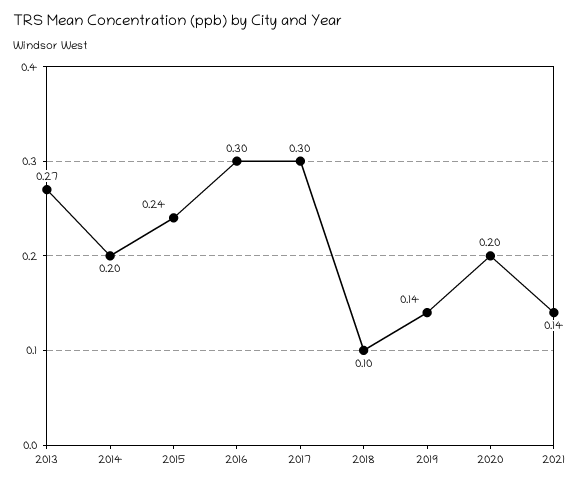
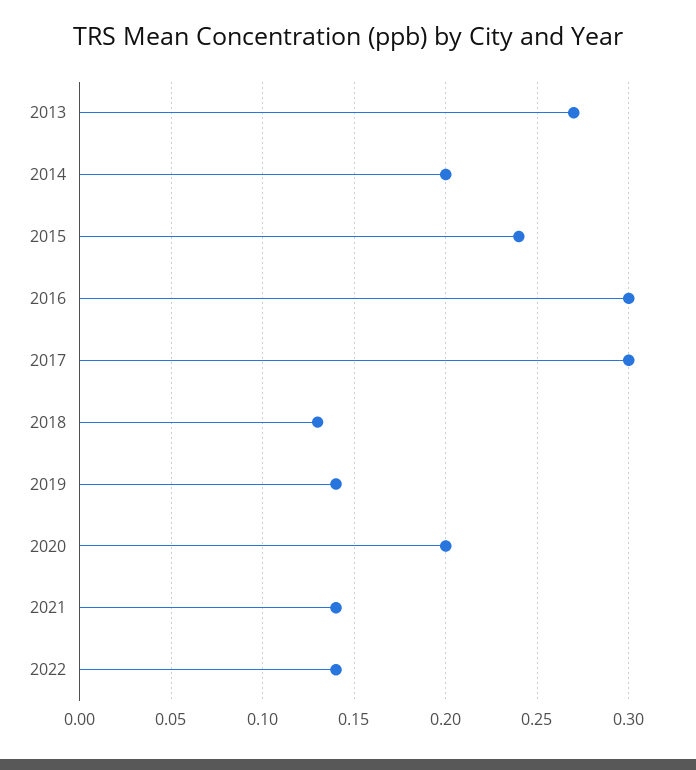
2018: 0.1 -> 0.13
2022: none -> 0.14

